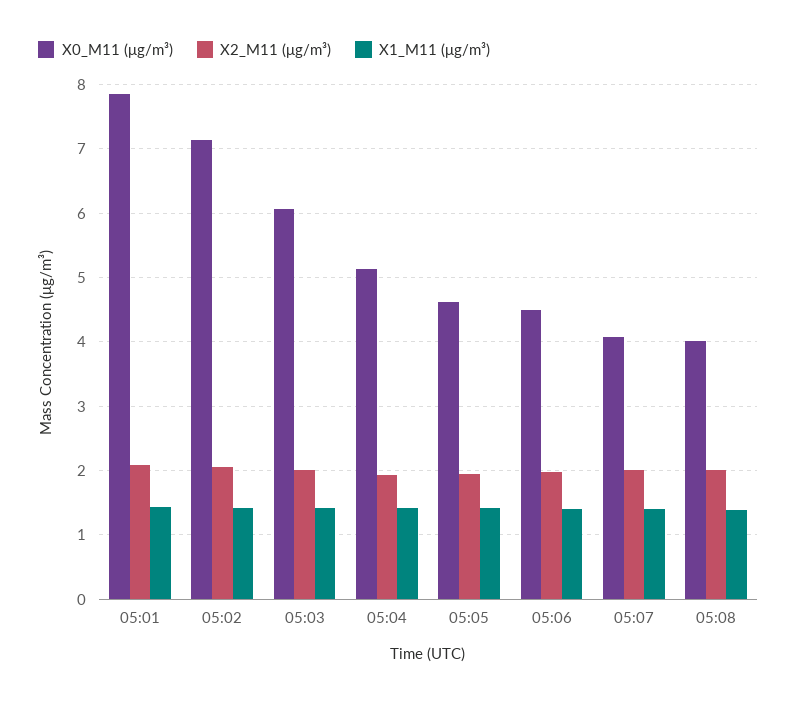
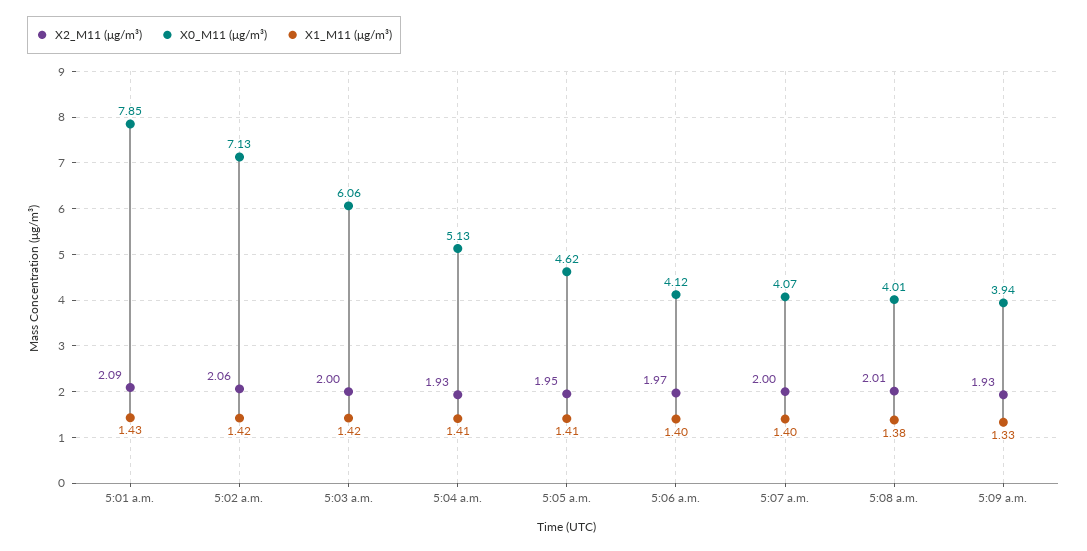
X0_M11 (μg/m³), 05:06: 4.5 -> 4.12
X2_M11 (μg/m³), 5:09 a.m.: none -> 1.93
X0_M11 (μg/m³), 5:09 a.m.: none -> 3.94
X1_M11 (μg/m³), 5:09 a.m.: none -> 1.33

